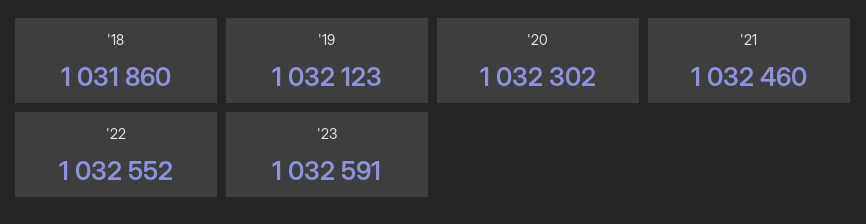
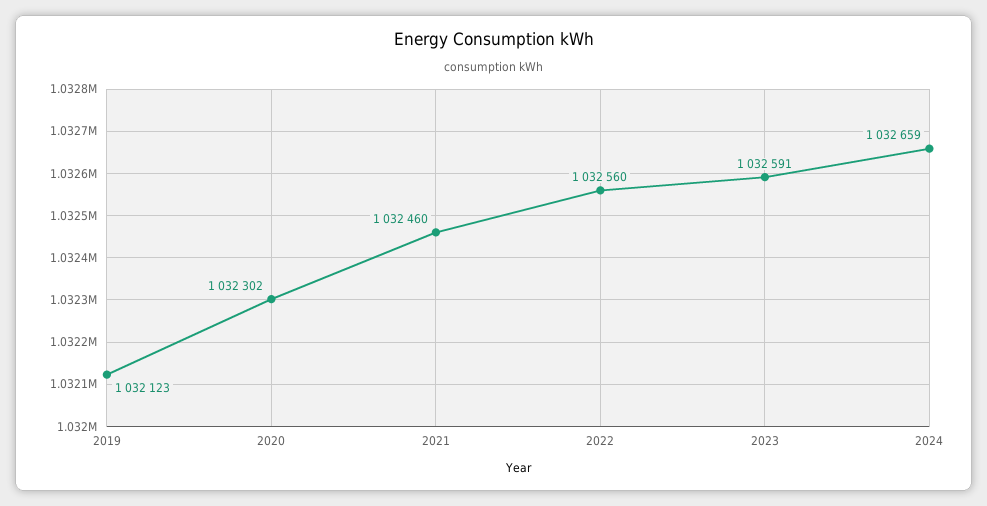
'18: 1031860 -> none
'22: 1032552 -> 1032560
2024: none -> 1032659

